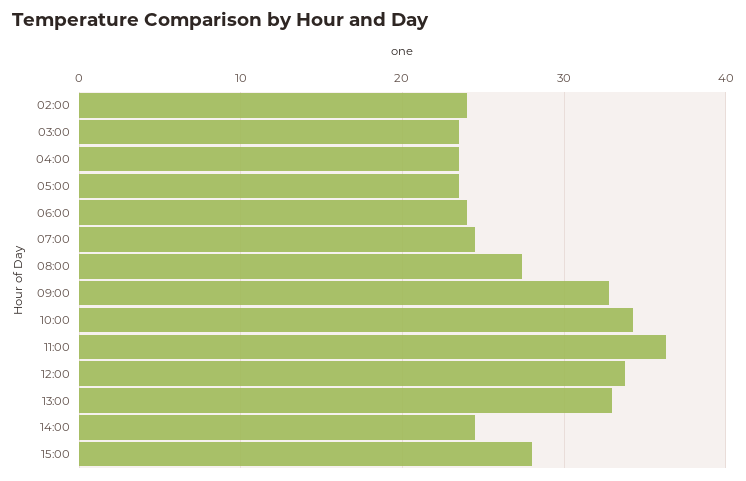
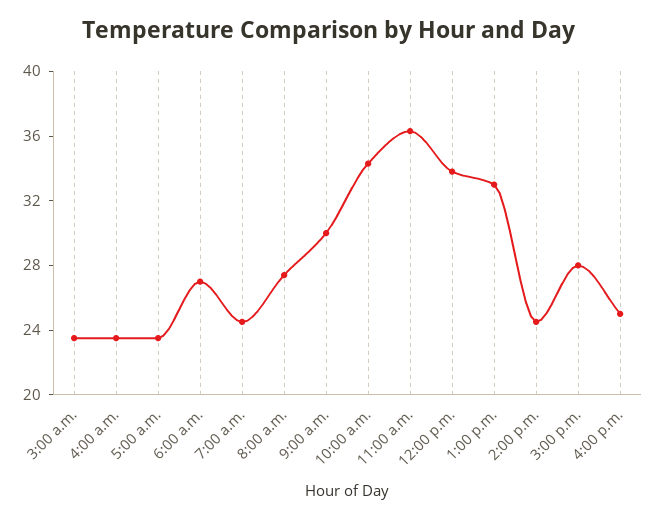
02:00: 24 -> none
06:00: 24 -> 27
09:00: 33 -> 30
4:00 p.m.: none -> 25

